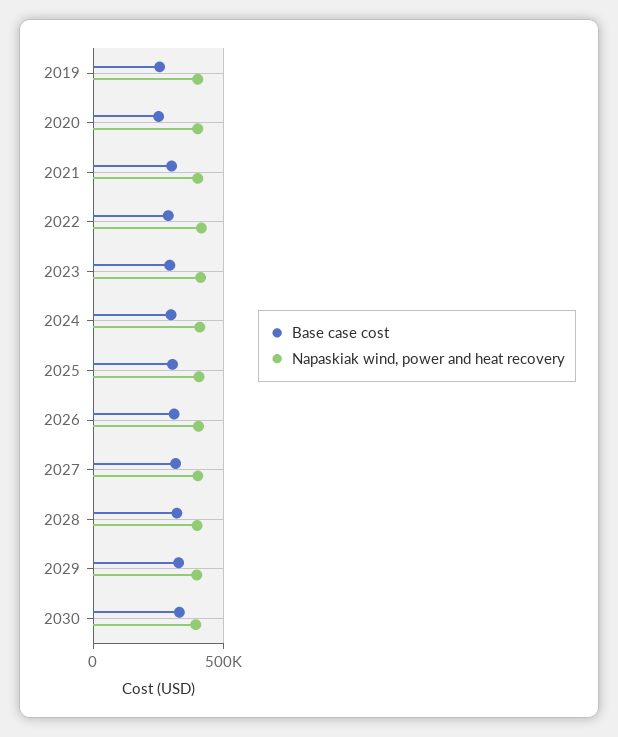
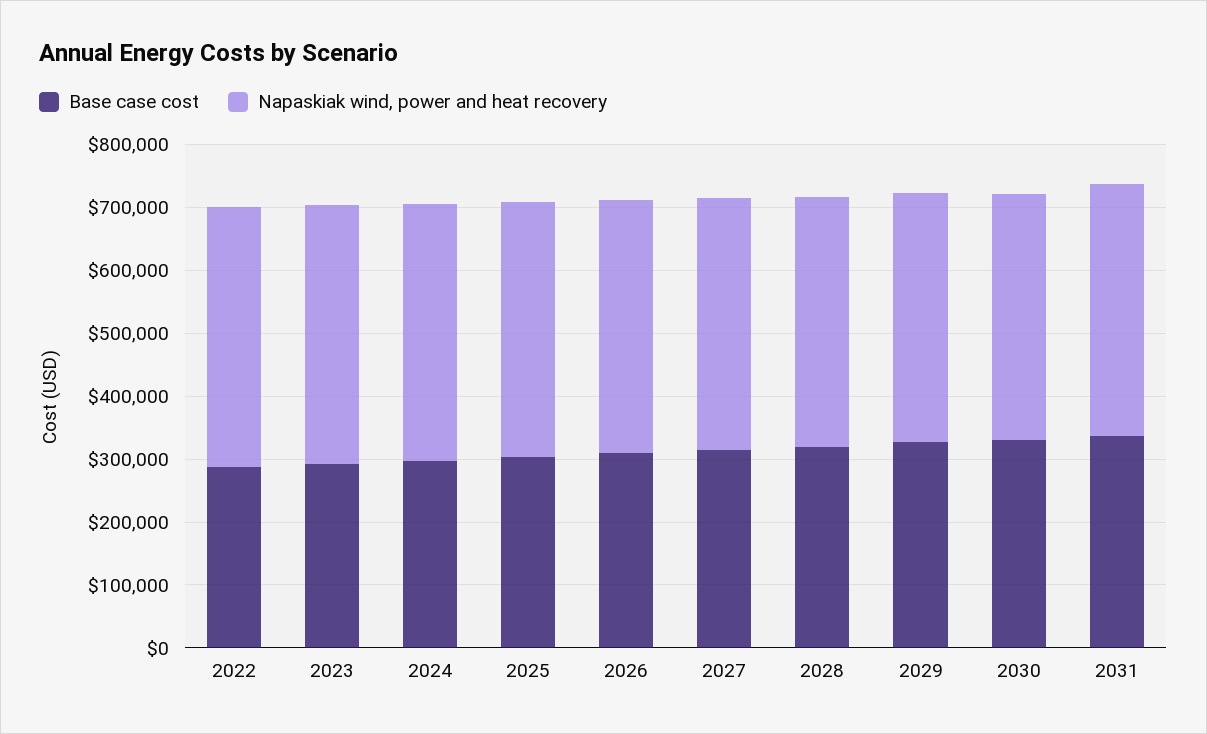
Base case cost, 2019: 250000 -> none
Napaskiak wind, power and heat recovery, 2019: 400000 -> none
Base case cost, 2020: 250000 -> none
Napaskiak wind, power and heat recovery, 2020: 400000 -> none
Base case cost, 2021: 300000 -> none
Napaskiak wind, power and heat recovery, 2021: 400000 -> none
Base case cost, 2031: none -> 340000
Napaskiak wind, power and heat recovery, 2031: none -> 400000

